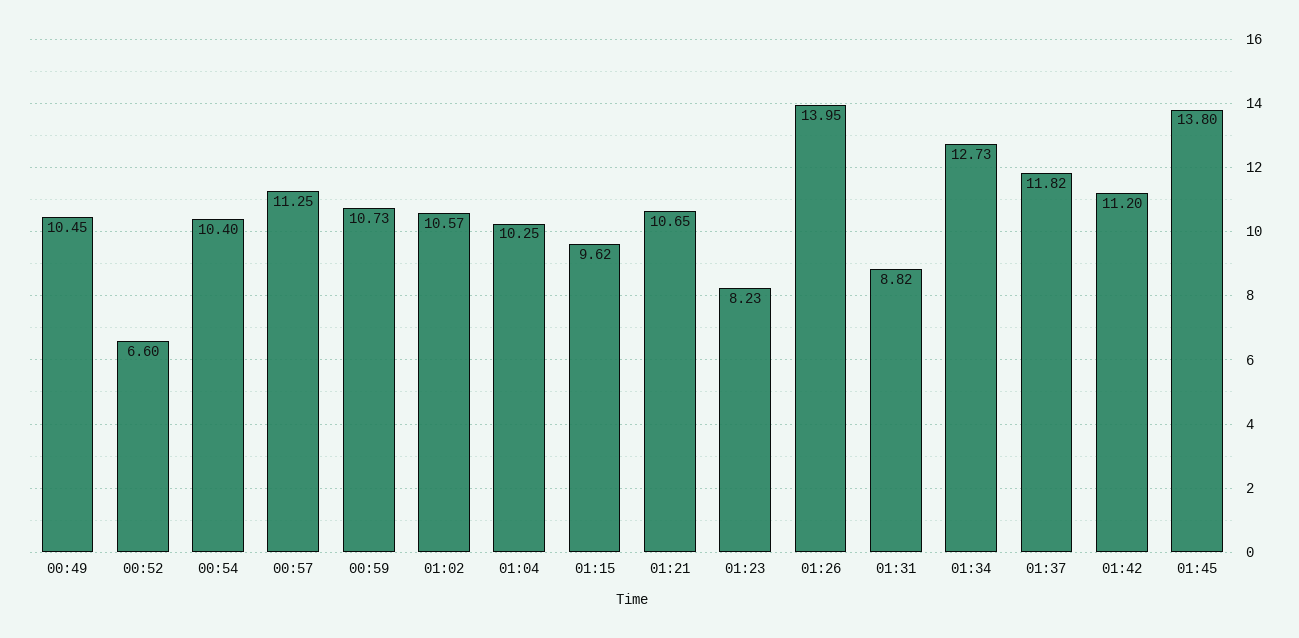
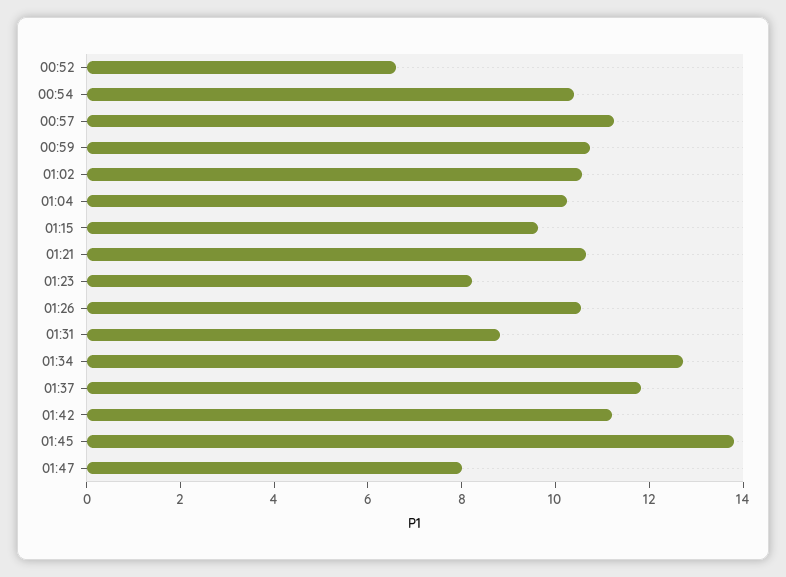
00:49: 10.45 -> none
01:26: 13.95 -> 10.5
01:47: none -> 8

